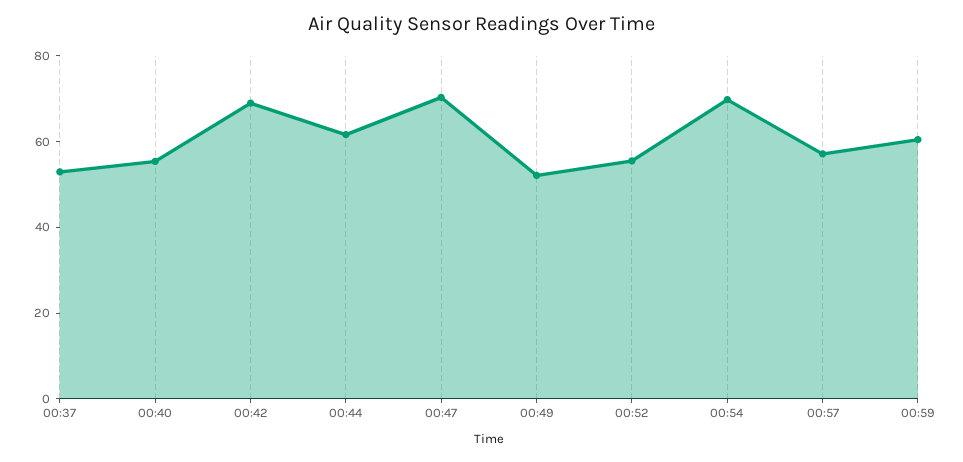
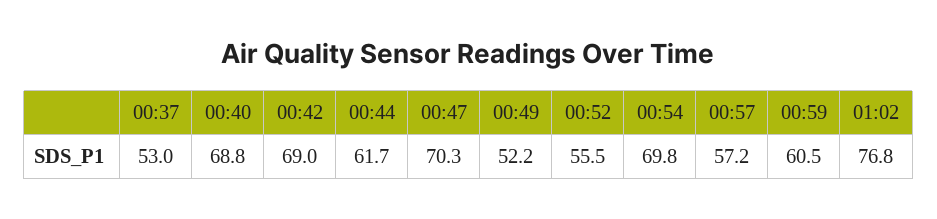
00:40: 55 -> 68.8
01:02: none -> 76.8

